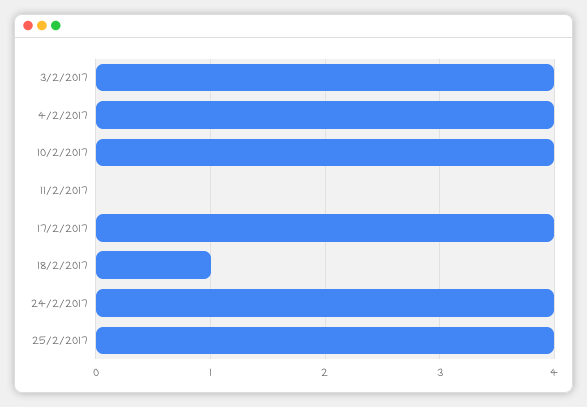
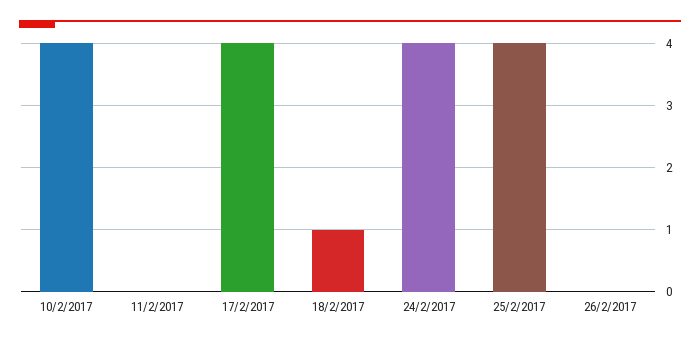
3/2/2017: 4 -> none
4/2/2017: 4 -> none
26/2/2017: none -> 0

